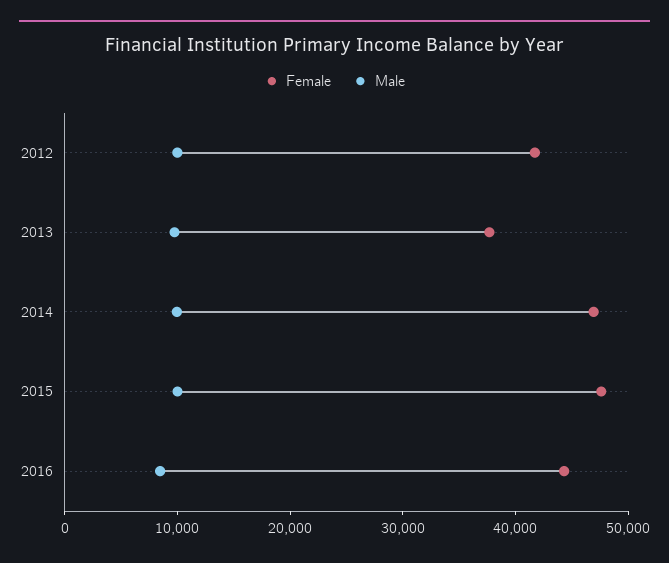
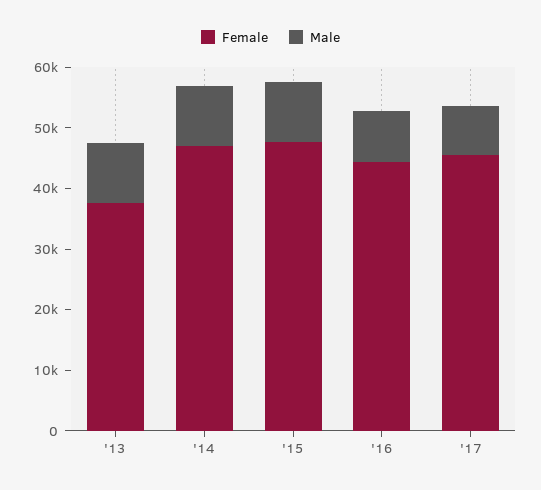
Female, 2012: 42000 -> none
Male, 2012: 10000 -> none
Female, '17: none -> 46000
Male, '17: none -> 8000

